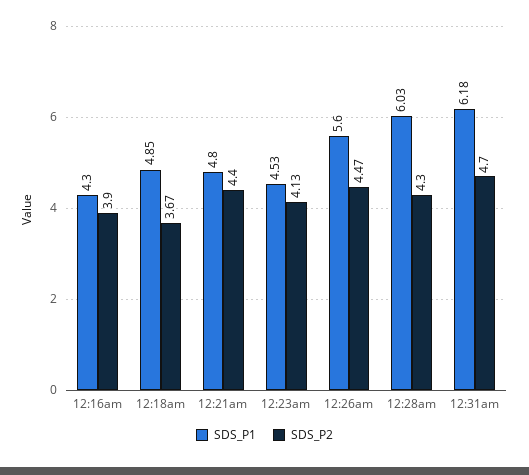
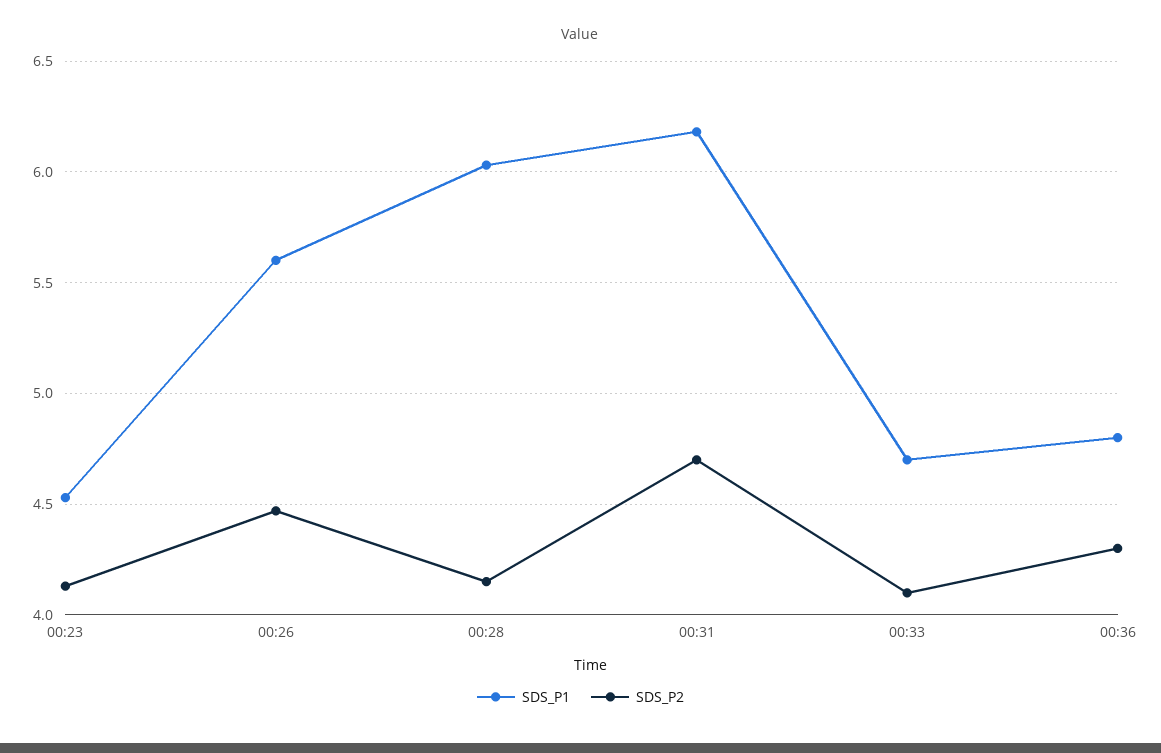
SDS_P1, 12:16am: 4.3 -> none
SDS_P2, 12:16am: 3.9 -> none
SDS_P1, 12:18am: 4.85 -> none
SDS_P2, 12:18am: 3.67 -> none
SDS_P1, 12:21am: 4.8 -> none
SDS_P2, 12:21am: 4.4 -> none
SDS_P2, 12:28am: 4.3 -> 4.15
SDS_P1, 00:33: none -> 4.7
SDS_P2, 00:33: none -> 4.1
SDS_P1, 00:36: none -> 4.8
SDS_P2, 00:36: none -> 4.3

